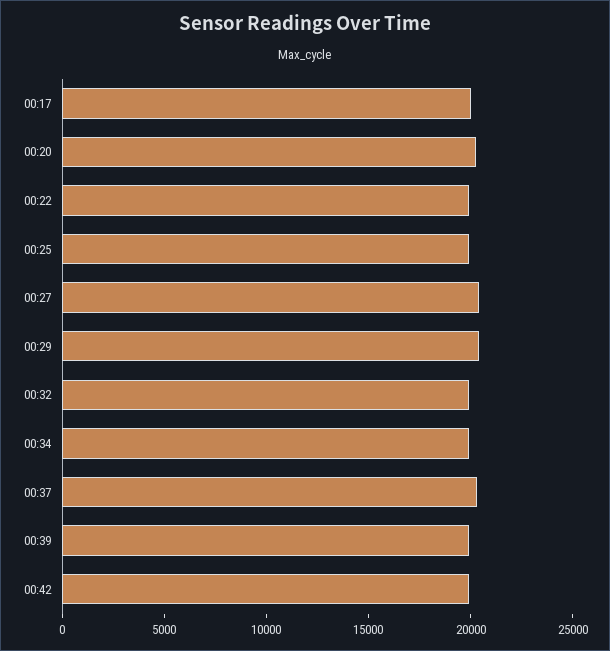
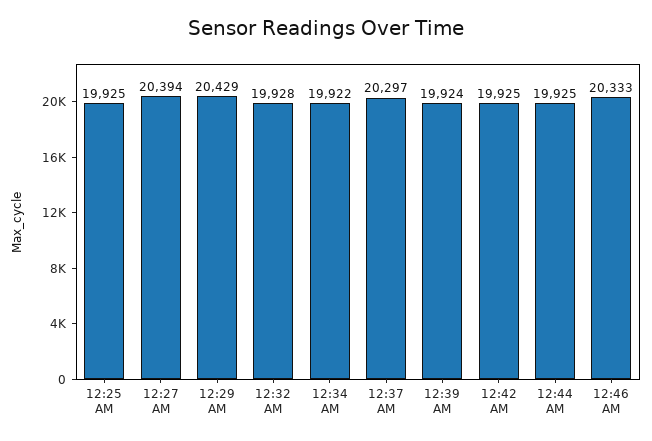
00:17: 20000 -> none
00:20: 20000 -> none
00:22: 20000 -> none
12:44 AM: none -> 19925
12:46 AM: none -> 20333

